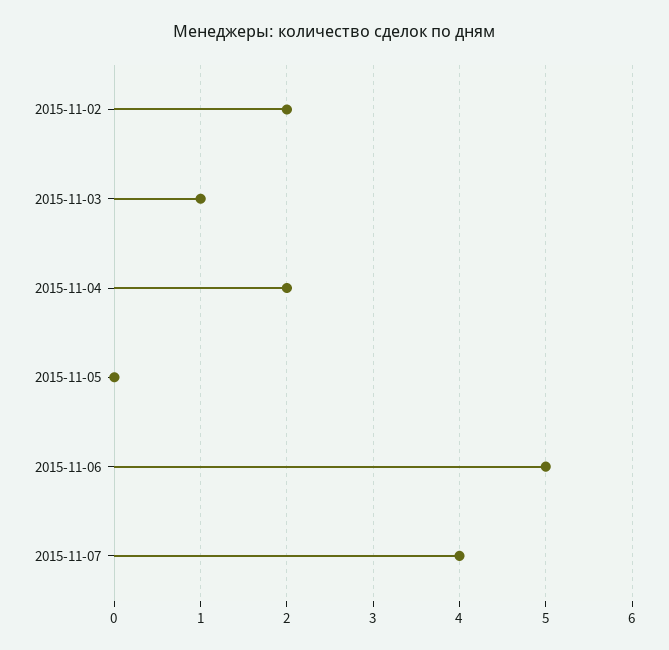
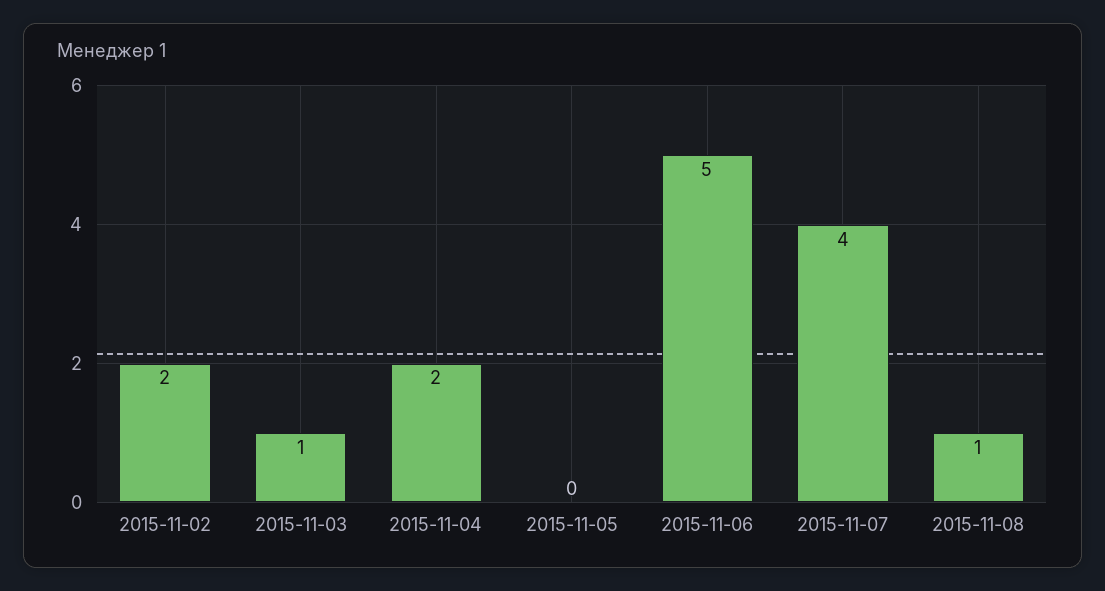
2015-11-08: none -> 1

